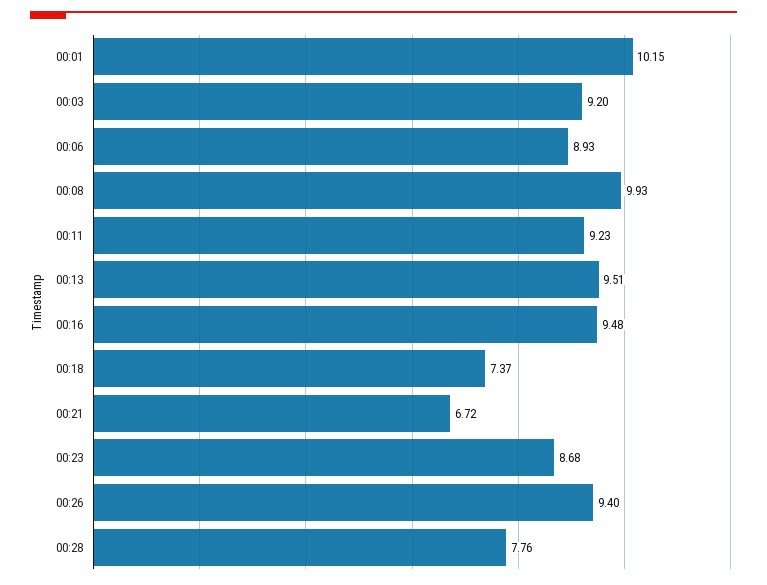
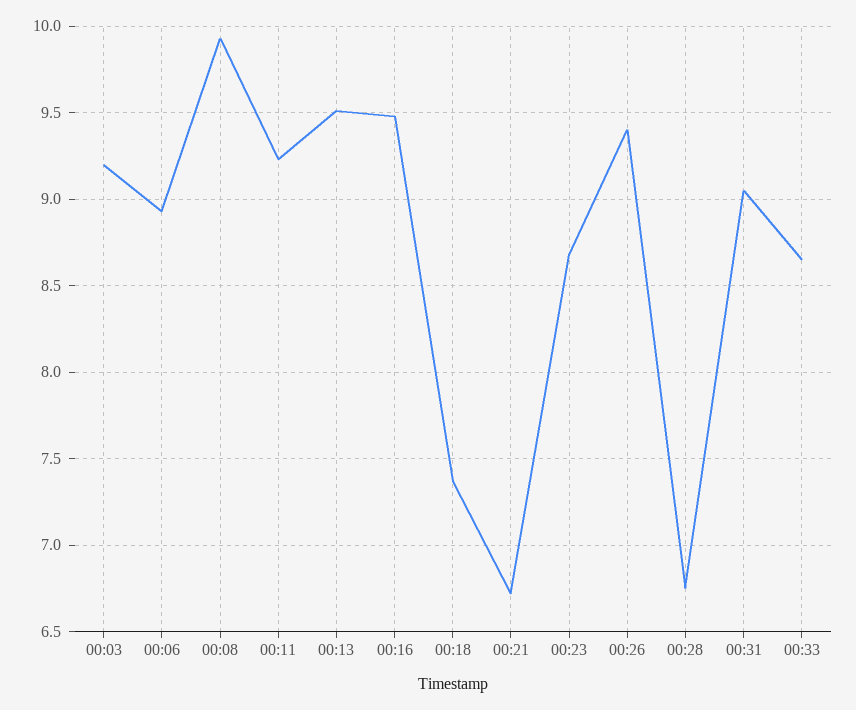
00:01: 10.15 -> none
00:28: 7.76 -> 6.75
00:31: none -> 9.05
00:33: none -> 8.65

